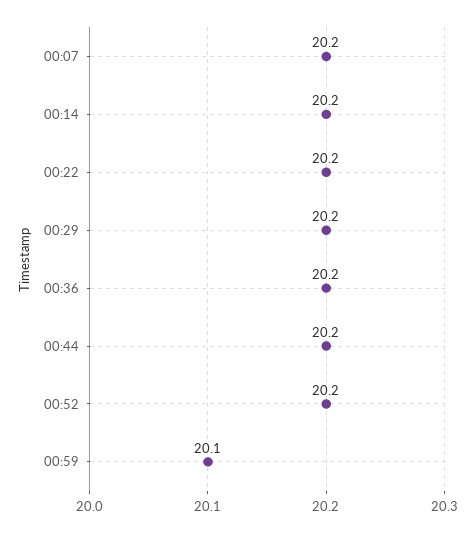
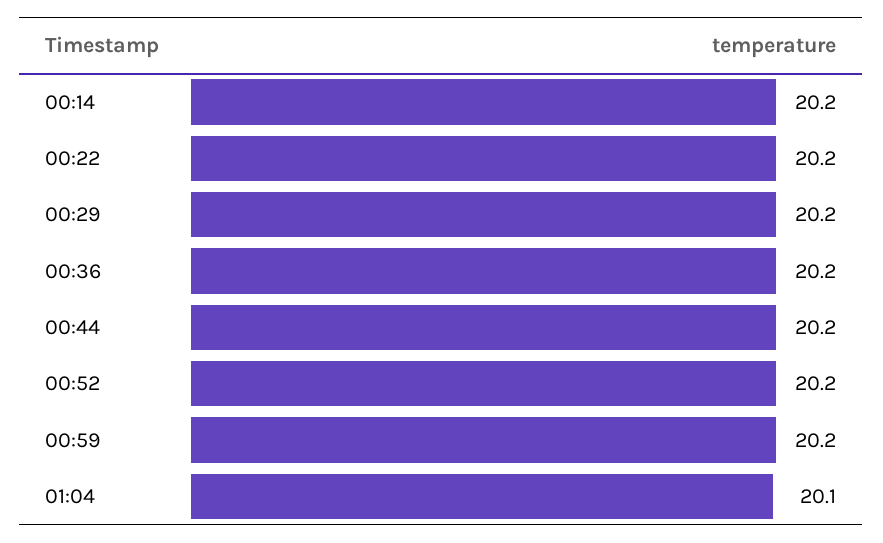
00:07: 20.2 -> none
00:59: 20.1 -> 20.2
01:04: none -> 20.1

